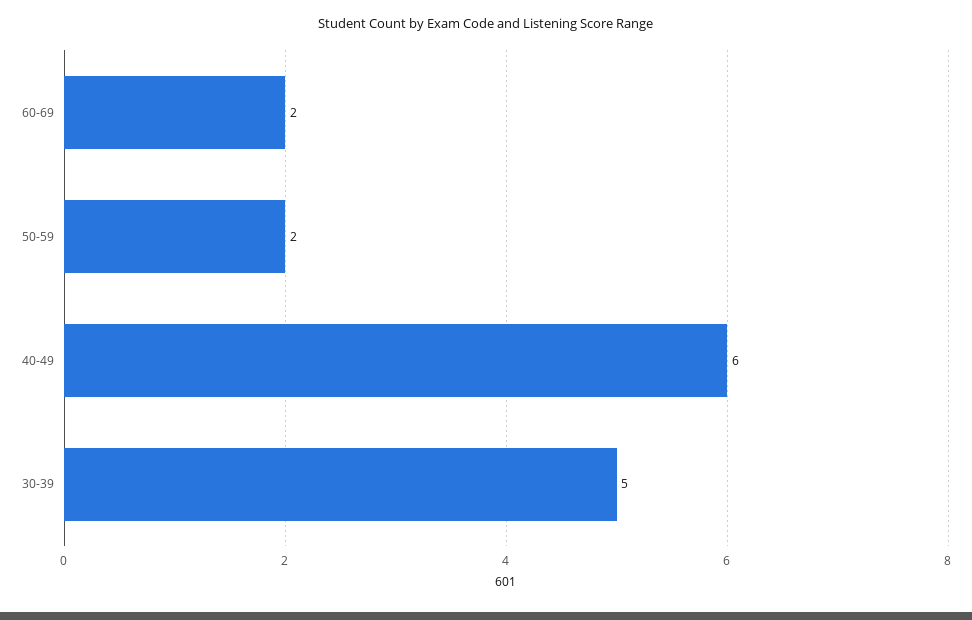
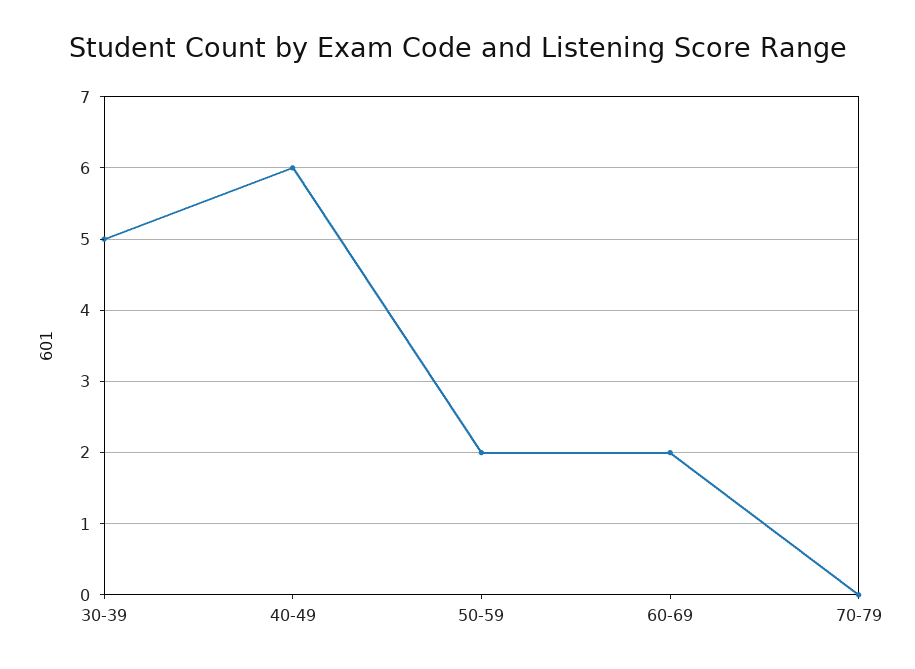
70-79: none -> 0

